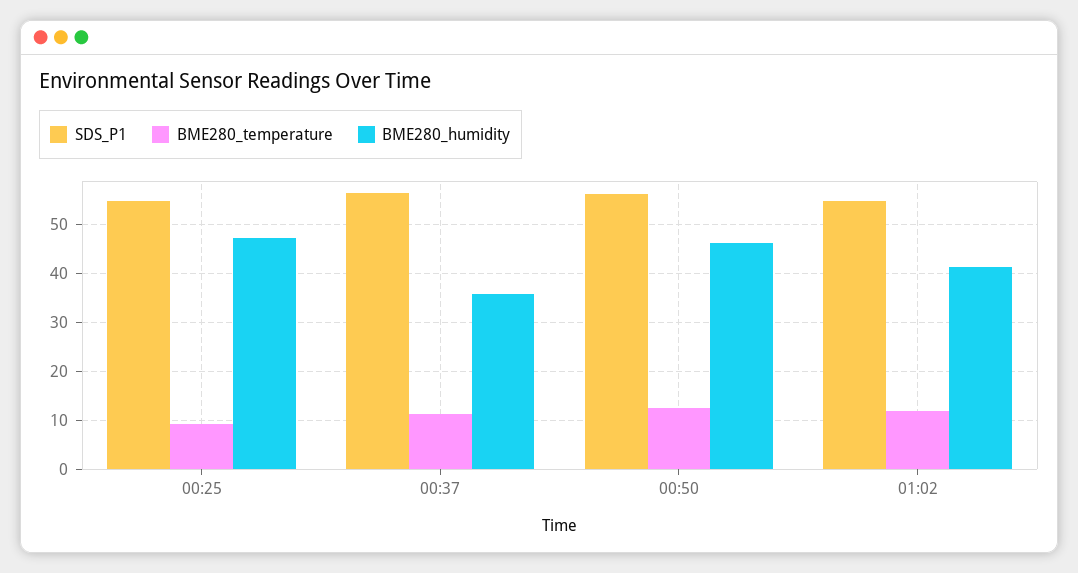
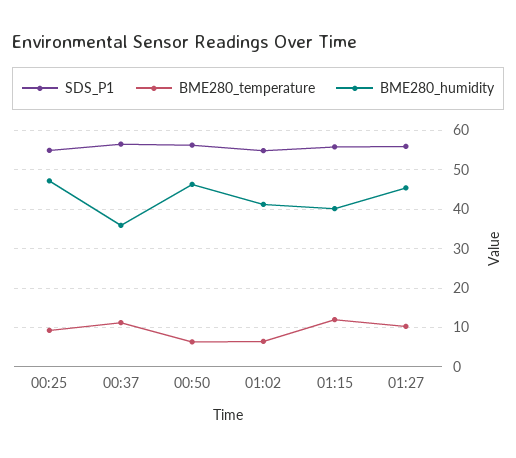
BME280_temperature, 00:50: 12 -> 6
BME280_temperature, 01:02: 12 -> 6
SDS_P1, 01:15: none -> 56
BME280_temperature, 01:15: none -> 12
BME280_humidity, 01:15: none -> 40
SDS_P1, 01:27: none -> 56
BME280_temperature, 01:27: none -> 10
BME280_humidity, 01:27: none -> 46

